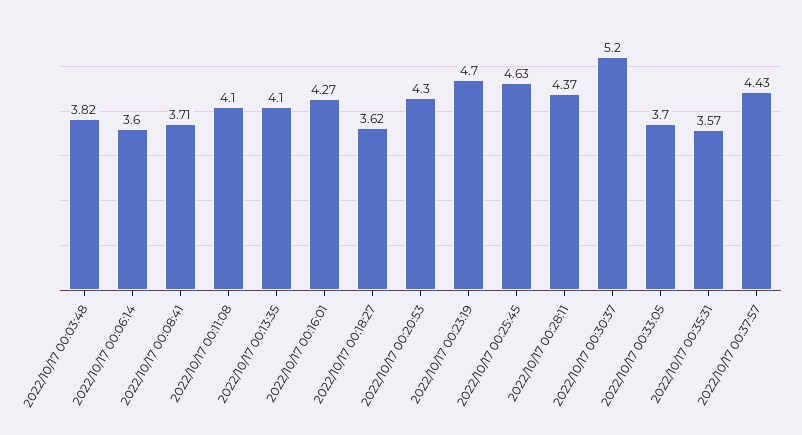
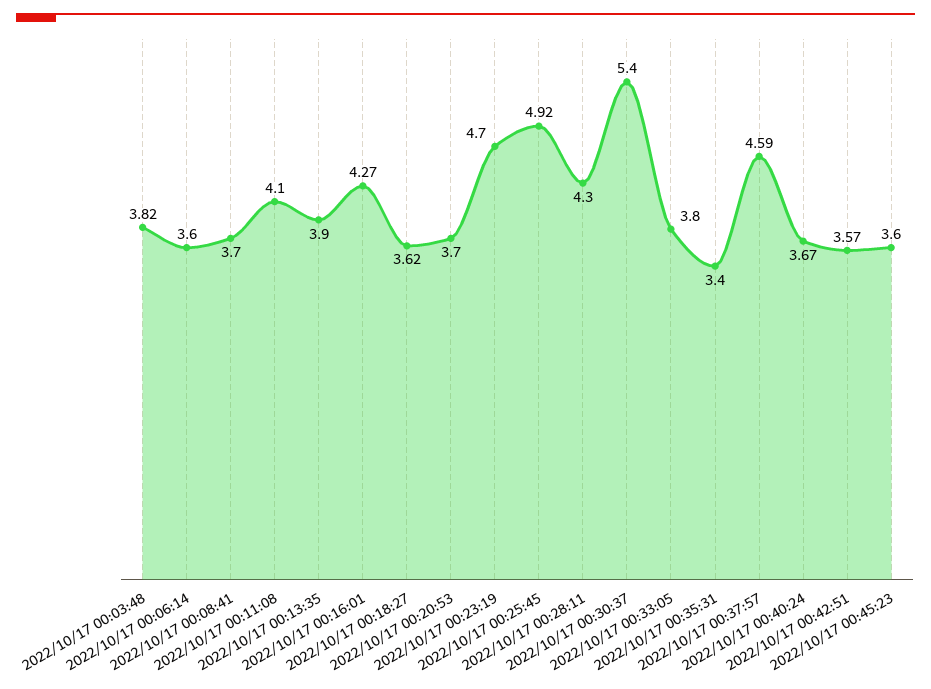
2022/10/17 00:08:41: 3.71 -> 3.7
2022/10/17 00:13:35: 4.1 -> 3.9
2022/10/17 00:20:53: 4.3 -> 3.7
2022/10/17 00:25:45: 4.63 -> 4.92
2022/10/17 00:28:11: 4.37 -> 4.3
2022/10/17 00:30:37: 5.2 -> 5.4
2022/10/17 00:33:05: 3.7 -> 3.8
2022/10/17 00:35:31: 3.57 -> 3.4
2022/10/17 00:37:57: 4.43 -> 4.59
2022/10/17 00:40:24: none -> 3.67
2022/10/17 00:42:51: none -> 3.57
2022/10/17 00:45:23: none -> 3.6

